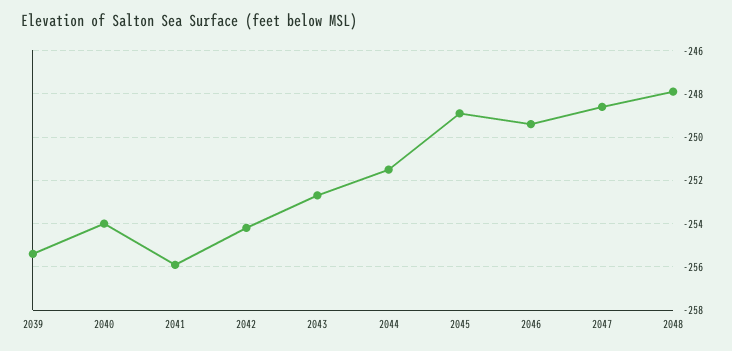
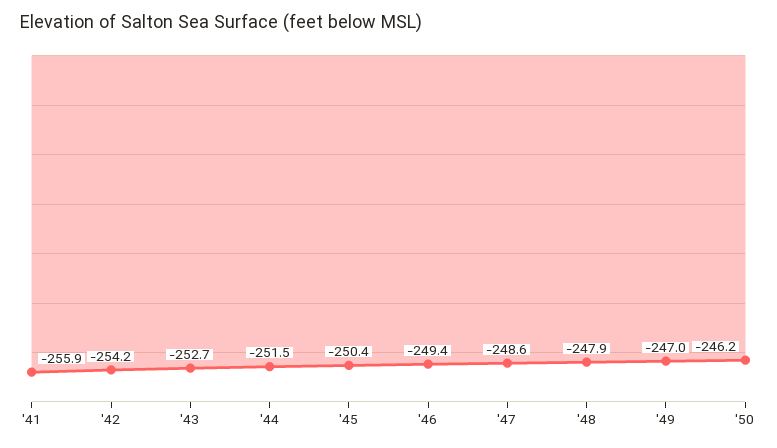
2039: -255.5 -> none
2040: -254 -> none
2045: -249 -> -250.4
'49: none -> -247
'50: none -> -246.2

